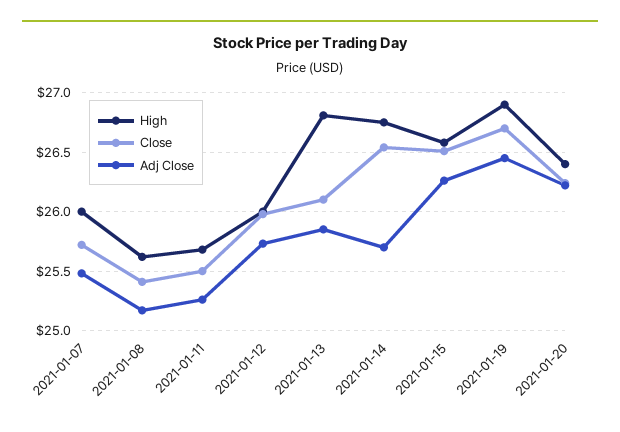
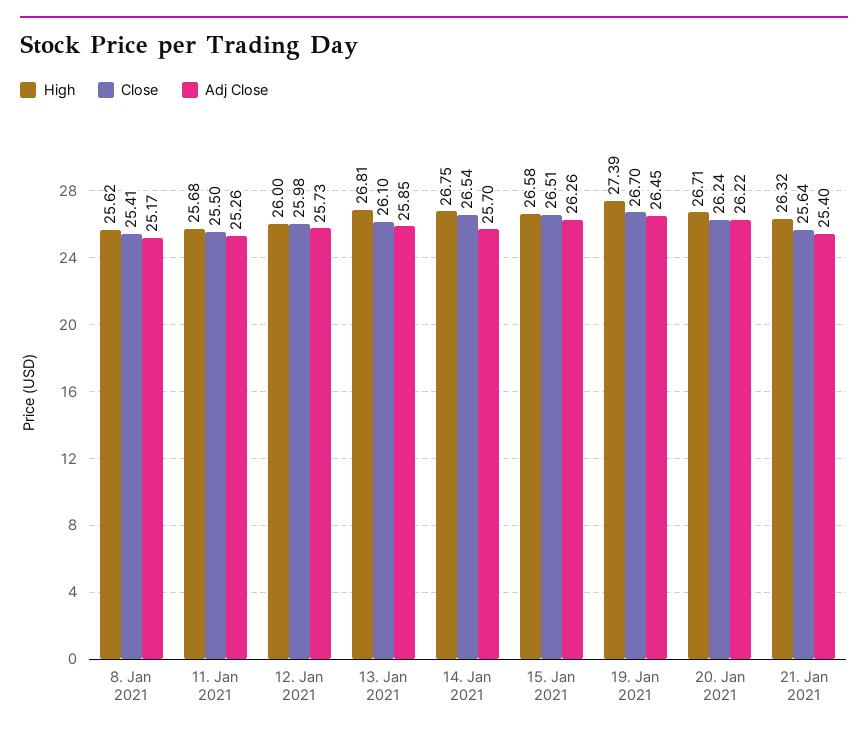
High, 2021-01-07: 26 -> none
Close, 2021-01-07: 25.7 -> none
Adj Close, 2021-01-07: 25.5 -> none
High, 2021-01-19: 26.9 -> 27.39
High, 2021-01-20: 26.4 -> 26.71
High, 21. Jan 2021: none -> 26.32
Close, 21. Jan 2021: none -> 25.64
Adj Close, 21. Jan 2021: none -> 25.4

